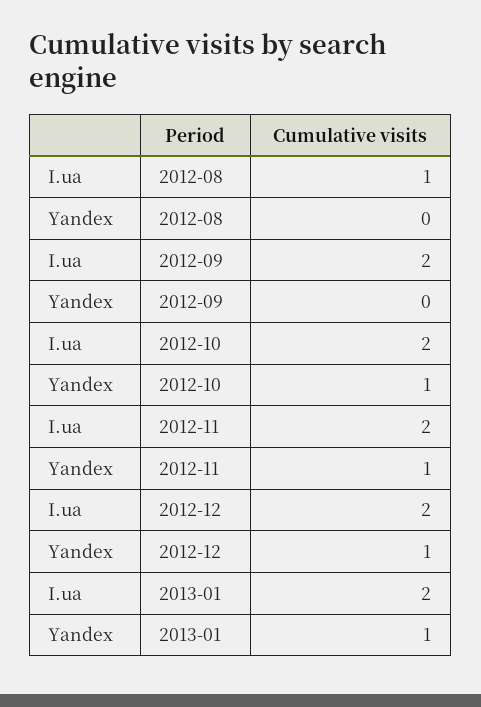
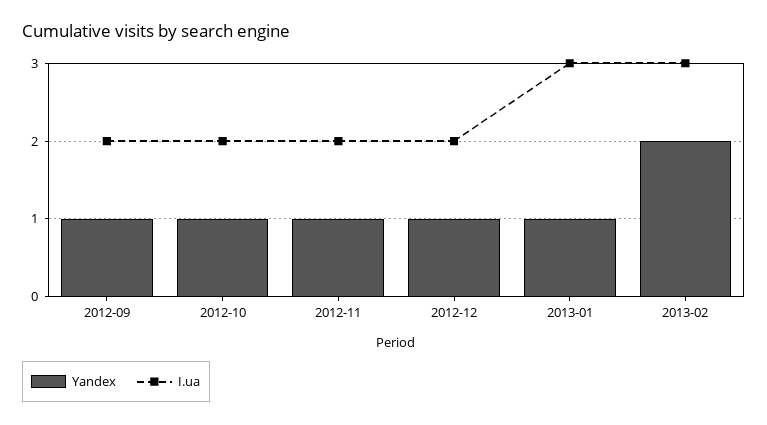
I.ua, 2012-08: 1 -> none
Yandex, 2012-08: 0 -> none
Yandex, 2012-09: 0 -> 1
I.ua, 2013-01: 2 -> 3
Yandex, 2013-02: none -> 2
I.ua, 2013-02: none -> 3

